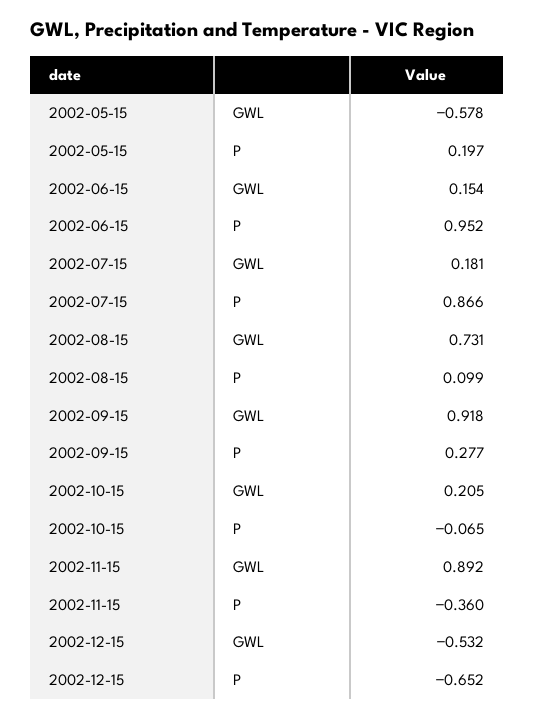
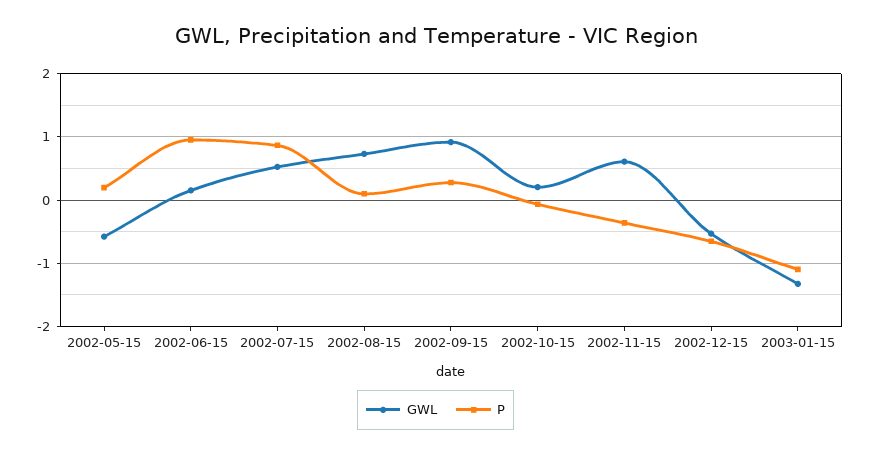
GWL, 2002-07-15: 0.181 -> 0.5
GWL, 2002-11-15: 0.892 -> 0.6
GWL, 2003-01-15: none -> -1.3
P, 2003-01-15: none -> -1.1

